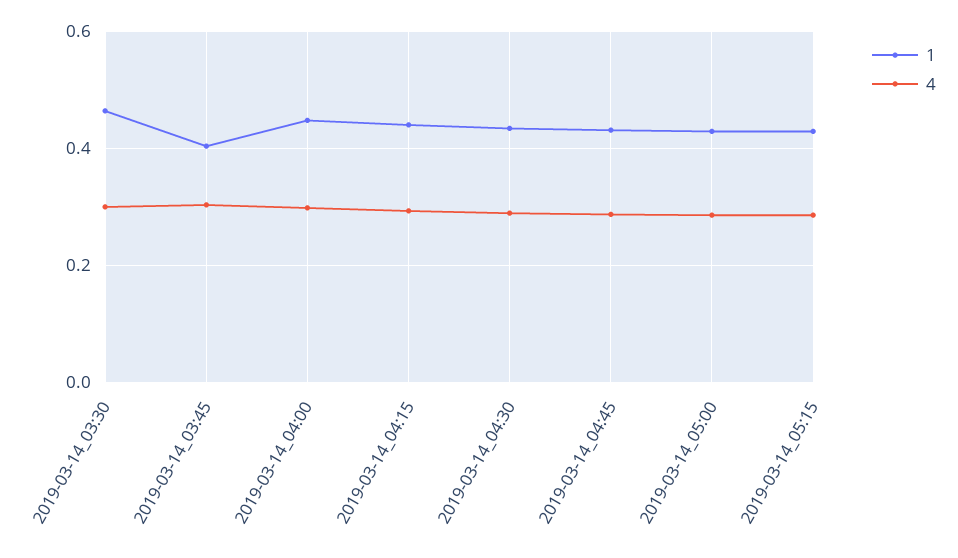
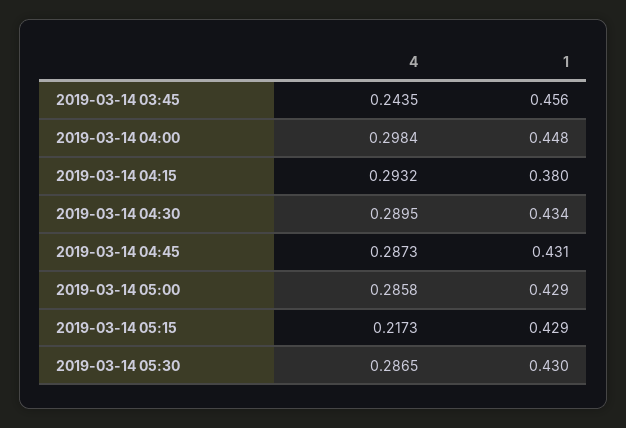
1, 2019-03-14_03:30: 0.46 -> none
4, 2019-03-14_03:30: 0.3 -> none
1, 2019-03-14_03:45: 0.4 -> 0.456
4, 2019-03-14_03:45: 0.3 -> 0.2435
1, 2019-03-14_04:15: 0.44 -> 0.38
4, 2019-03-14_05:15: 0.28 -> 0.2173
4, 2019-03-14 05:30: none -> 0.2865
1, 2019-03-14 05:30: none -> 0.43

